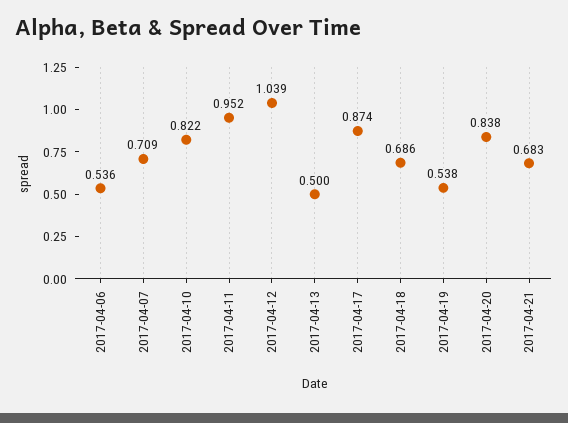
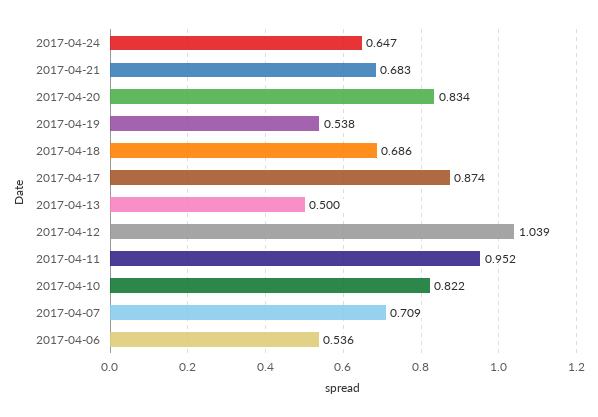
2017-04-20: 0.838 -> 0.834
2017-04-24: none -> 0.647

